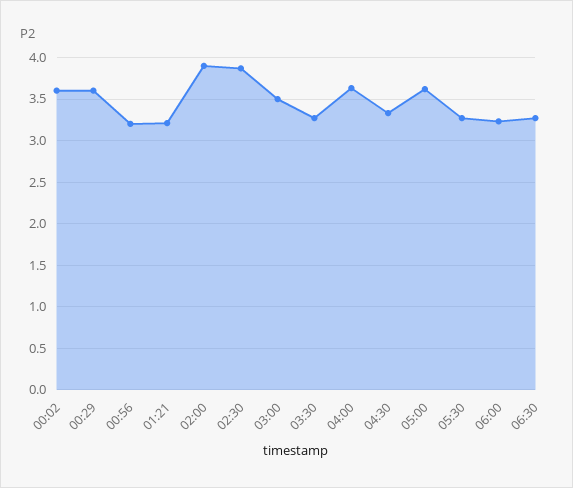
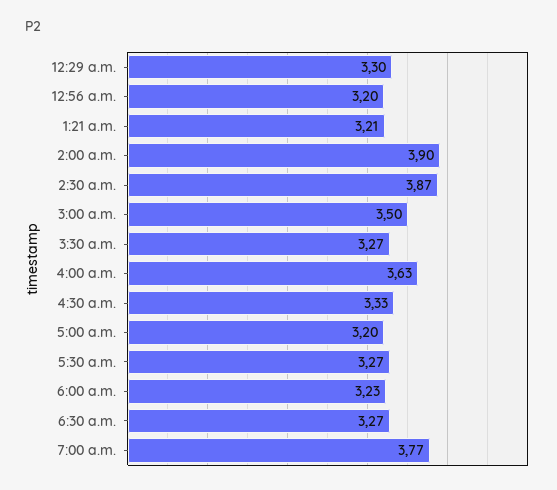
00:02: 3.6 -> none
00:29: 3.6 -> 3.3
05:00: 3.6 -> 3.2
7:00 a.m.: none -> 3.77

